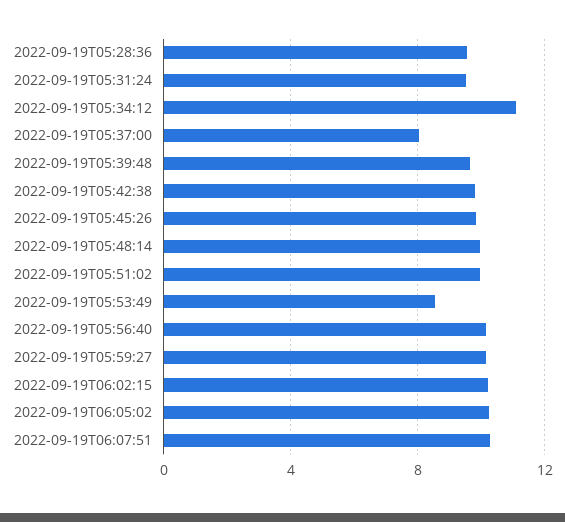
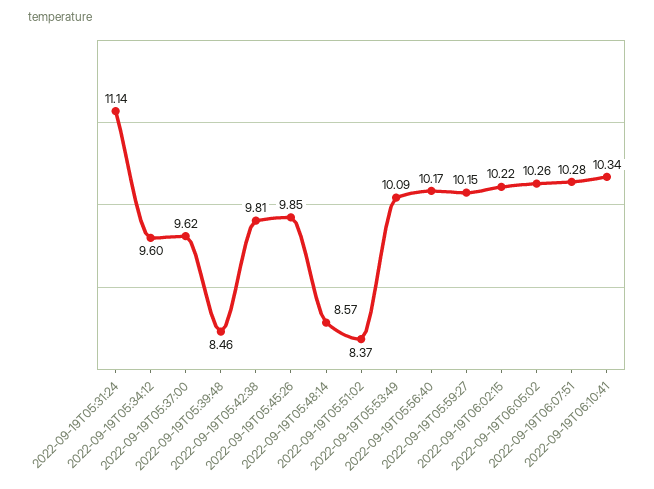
2022-09-19T05:28:36: 9.5 -> none
2022-09-19T05:31:24: 9.5 -> 11.14
2022-09-19T05:34:12: 11 -> 9.6
2022-09-19T05:37:00: 8 -> 9.62
2022-09-19T05:39:48: 9.5 -> 8.46
2022-09-19T05:48:14: 10 -> 8.57
2022-09-19T05:51:02: 10 -> 8.37
2022-09-19T05:53:49: 8.5 -> 10.09
2022-09-19T06:10:41: none -> 10.34

